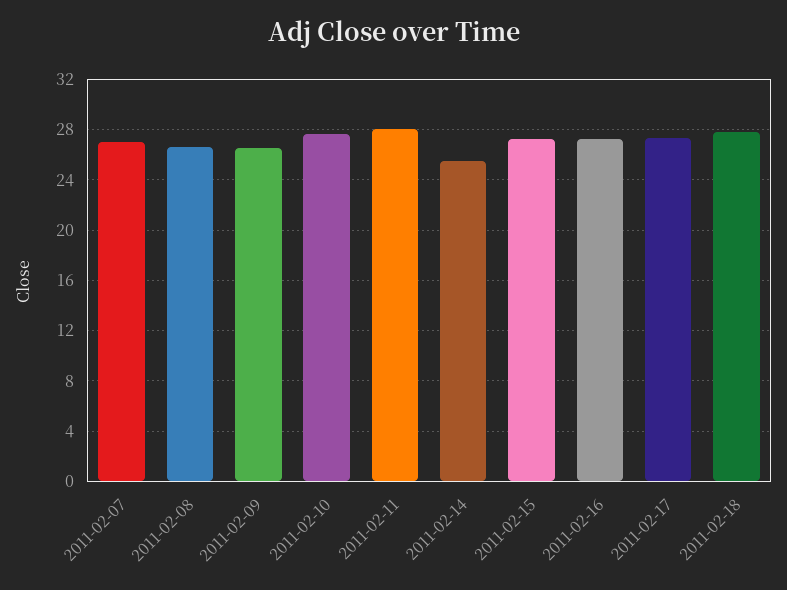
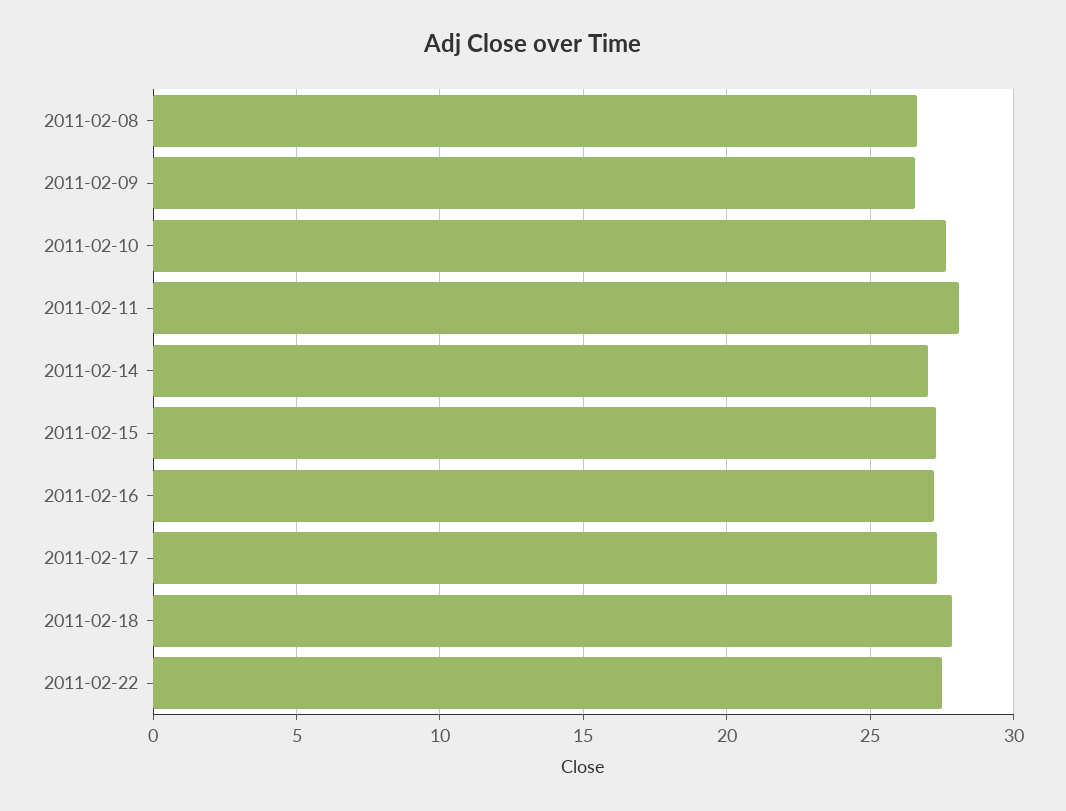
2011-02-07: 27 -> none
2011-02-14: 25.5 -> 27
2011-02-22: none -> 27.5

